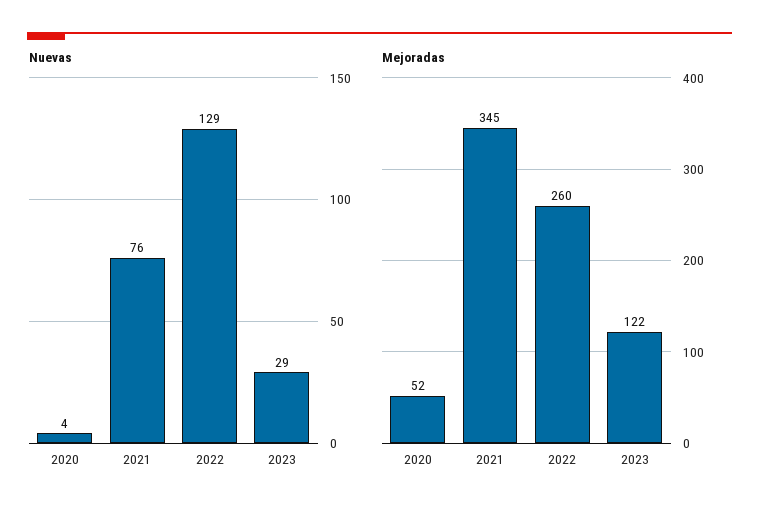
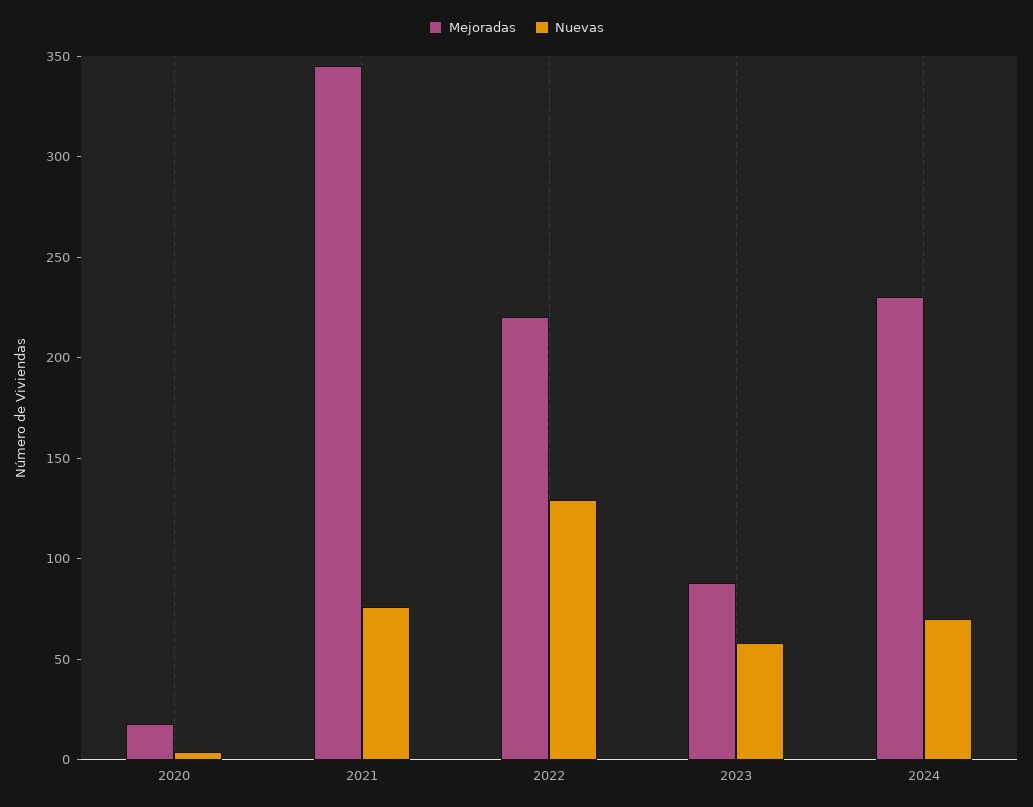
Nuevas, 2023: 29 -> 60
Mejoradas, 2020: 52 -> 20
Mejoradas, 2022: 260 -> 220
Mejoradas, 2023: 122 -> 90
Mejoradas, 2024: none -> 230
Nuevas, 2024: none -> 70

